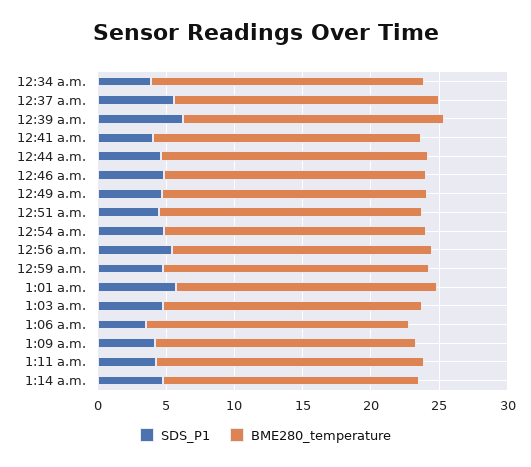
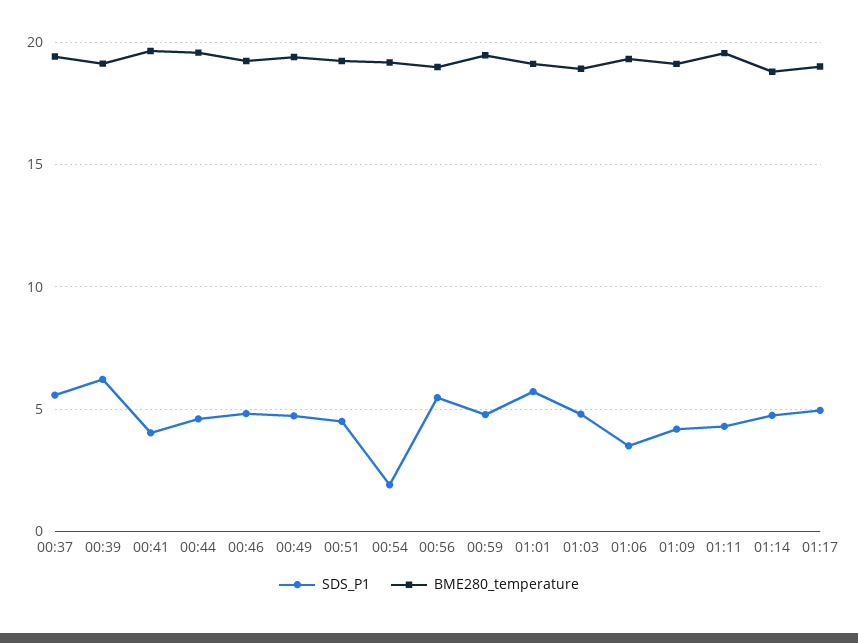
SDS_P1, 12:34 a.m.: 4 -> none
BME280_temperature, 12:34 a.m.: 20 -> none
SDS_P1, 12:54 a.m.: 5 -> 2
SDS_P1, 01:17: none -> 5
BME280_temperature, 01:17: none -> 19

